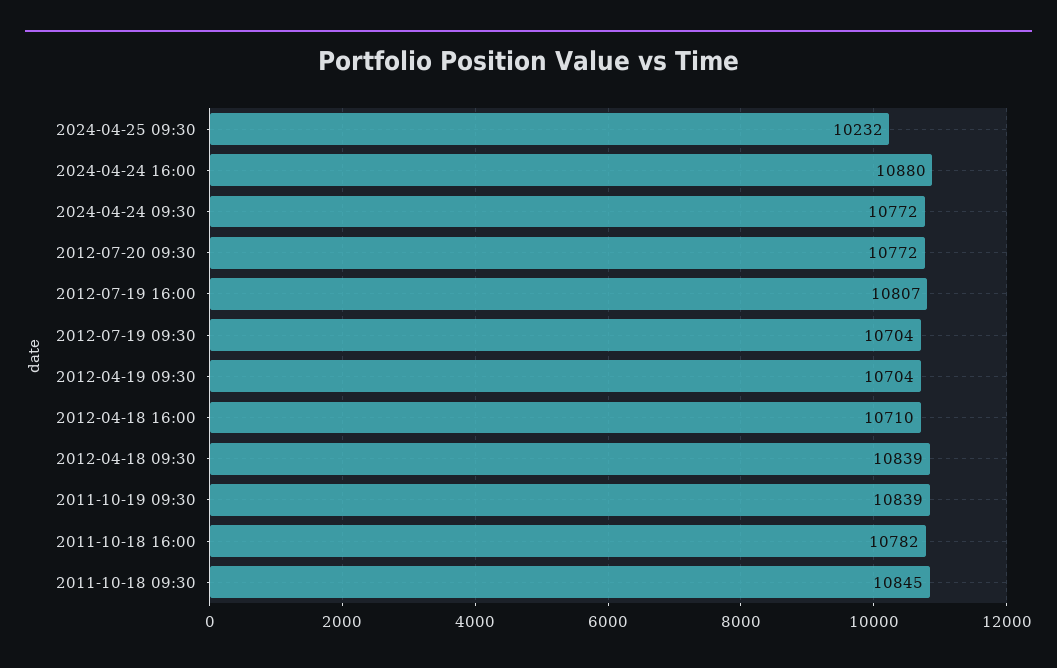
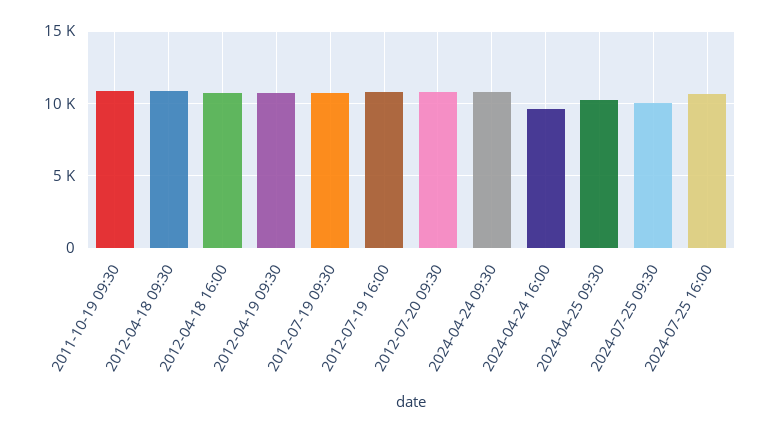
2024-04-24 16:00: 10880 -> 9500
2011-10-18 16:00: 10782 -> none
2011-10-18 09:30: 10845 -> none
2024-07-25 09:30: none -> 10000
2024-07-25 16:00: none -> 10500

